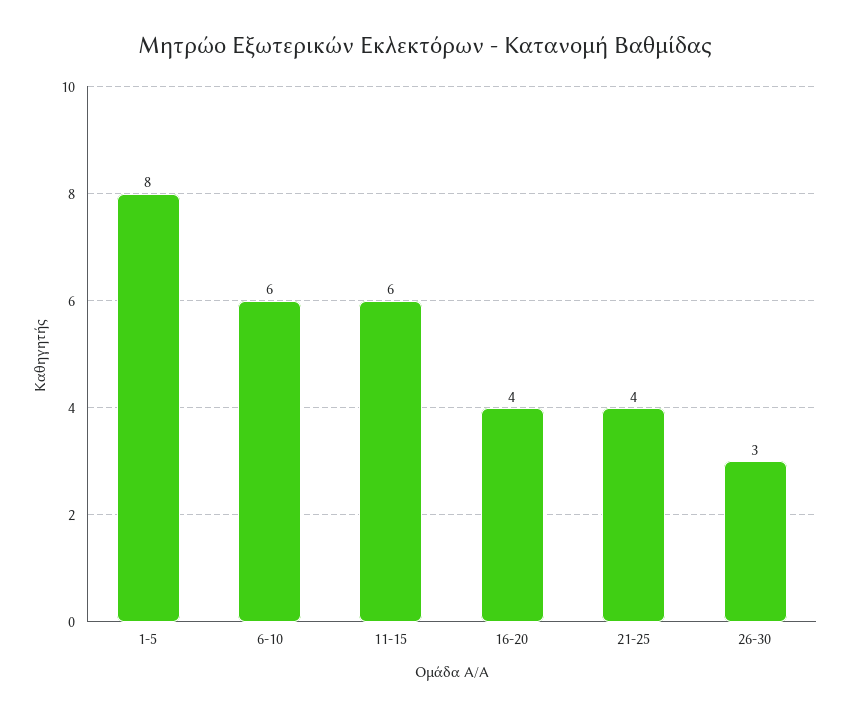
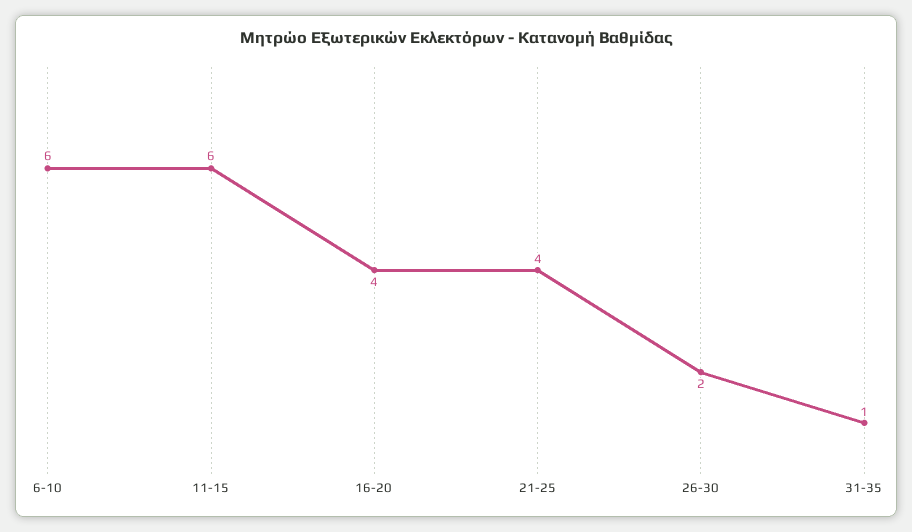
1-5: 8 -> none
26-30: 3 -> 2
31-35: none -> 1

